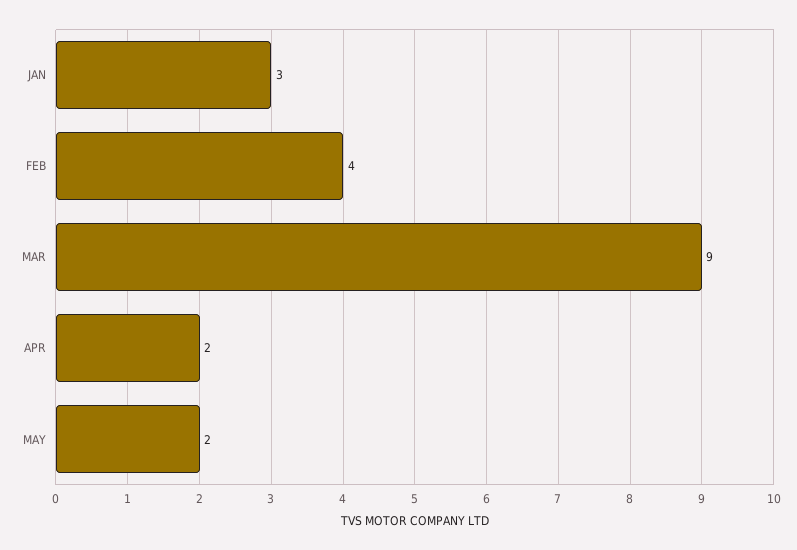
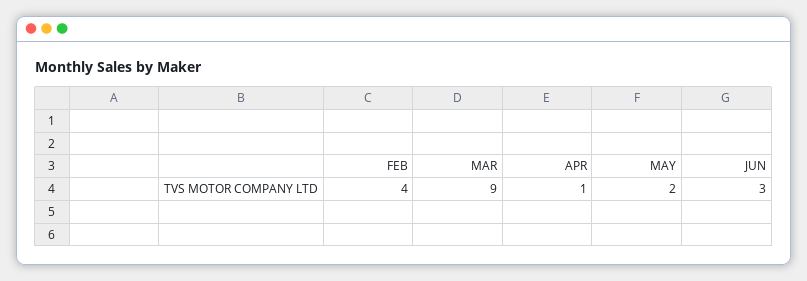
JAN: 3 -> none
APR: 2 -> 1
JUN: none -> 3

